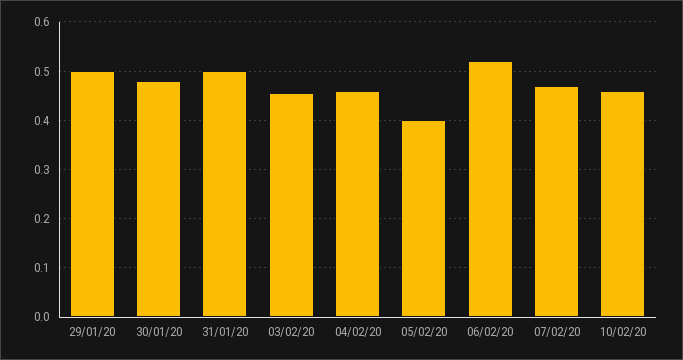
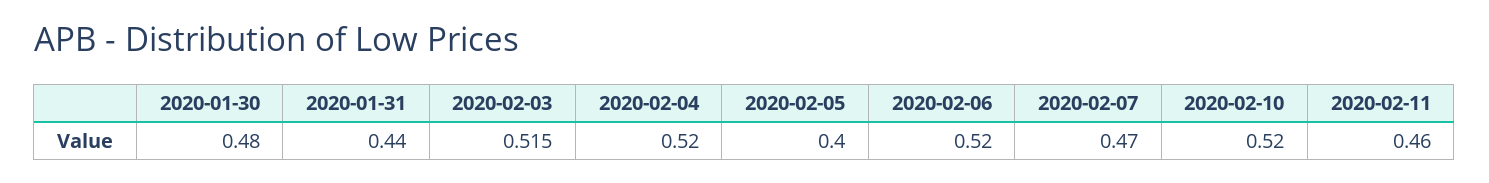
29/01/20: 0.5 -> none
31/01/20: 0.5 -> 0.44
03/02/20: 0.46 -> 0.515
04/02/20: 0.46 -> 0.52
10/02/20: 0.46 -> 0.52
2020-02-11: none -> 0.46

